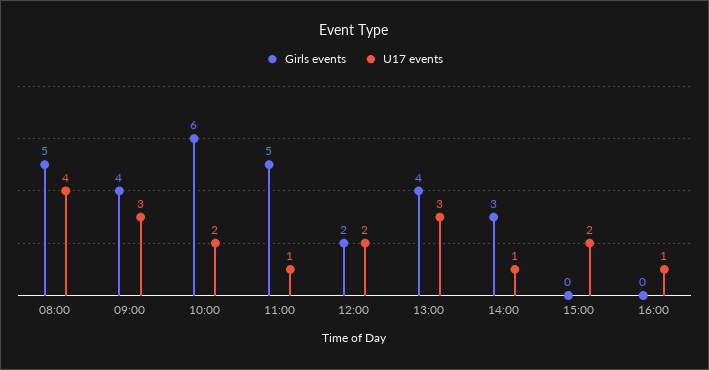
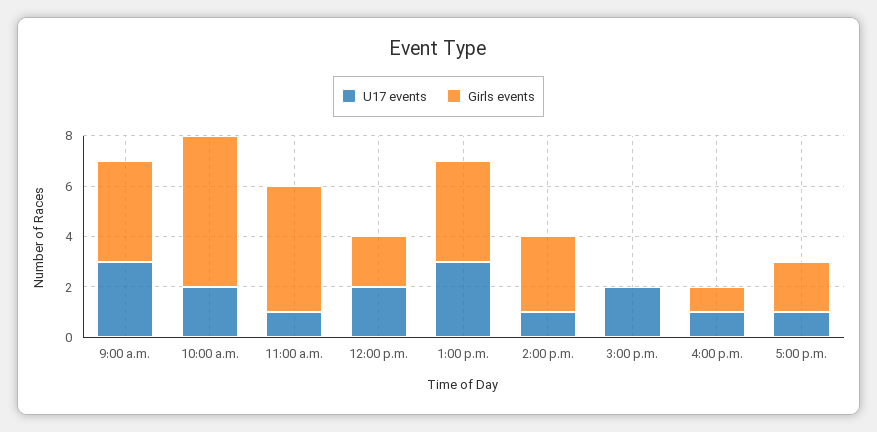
Girls events, 08:00: 5 -> none
U17 events, 08:00: 4 -> none
Girls events, 16:00: 0 -> 1
U17 events, 5:00 p.m.: none -> 1
Girls events, 5:00 p.m.: none -> 2

